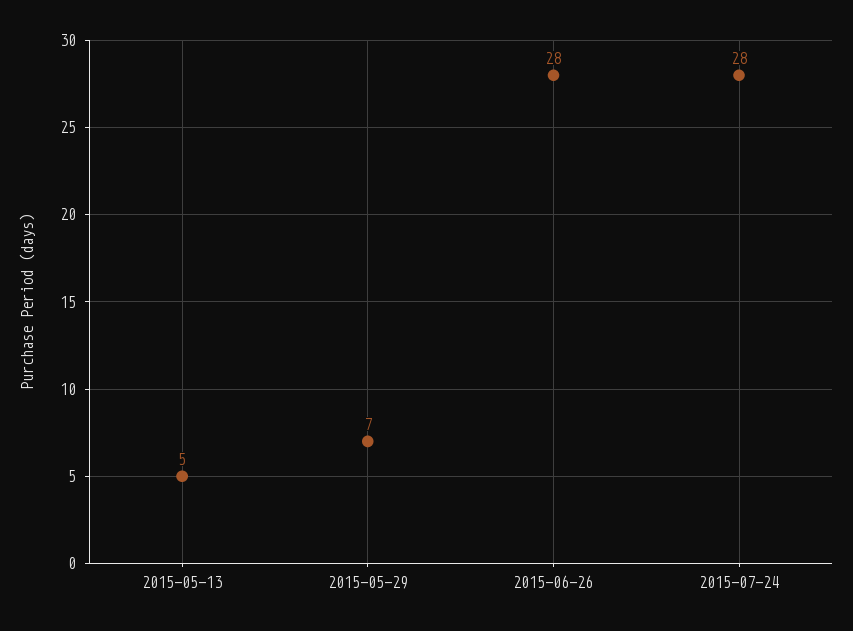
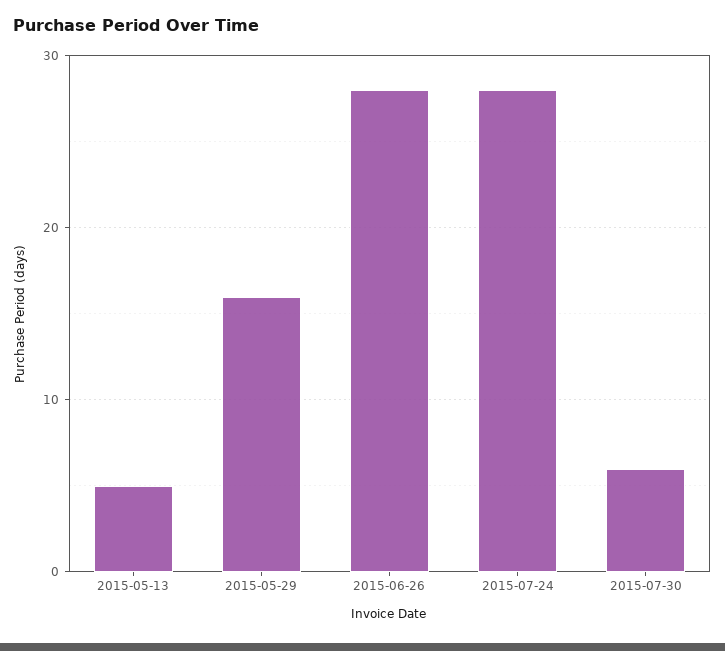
2015-05-29: 7 -> 16
2015-07-30: none -> 6

